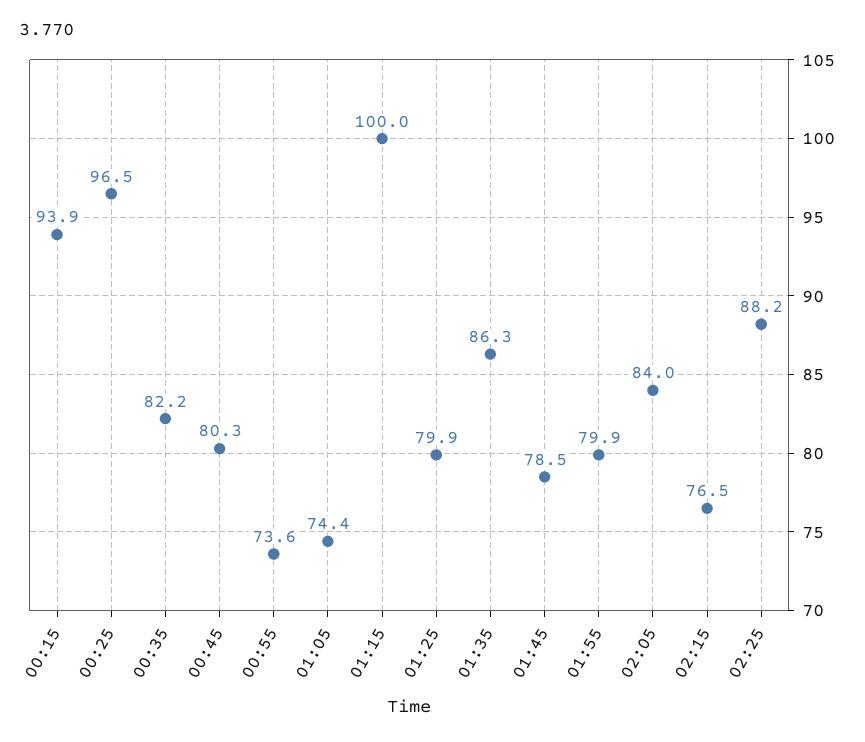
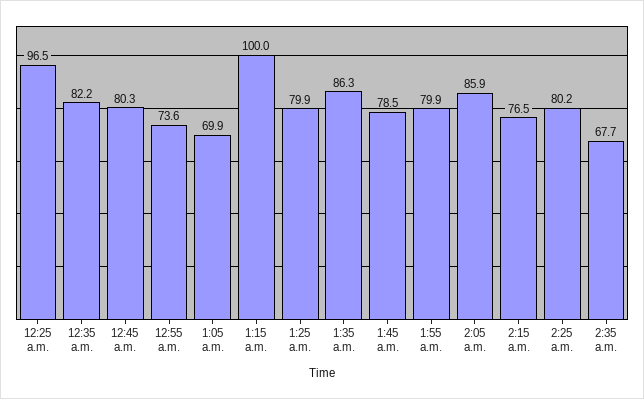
00:15: 93.9 -> none
01:05: 74.4 -> 69.9
02:05: 84 -> 85.9
02:25: 88.2 -> 80.2
2:35 a.m.: none -> 67.7

